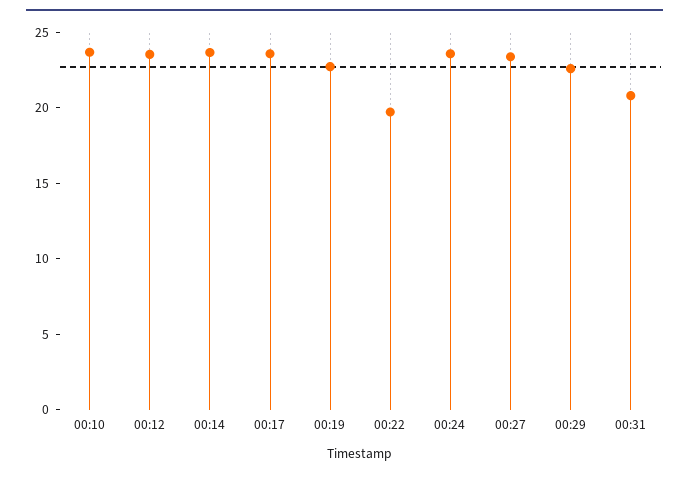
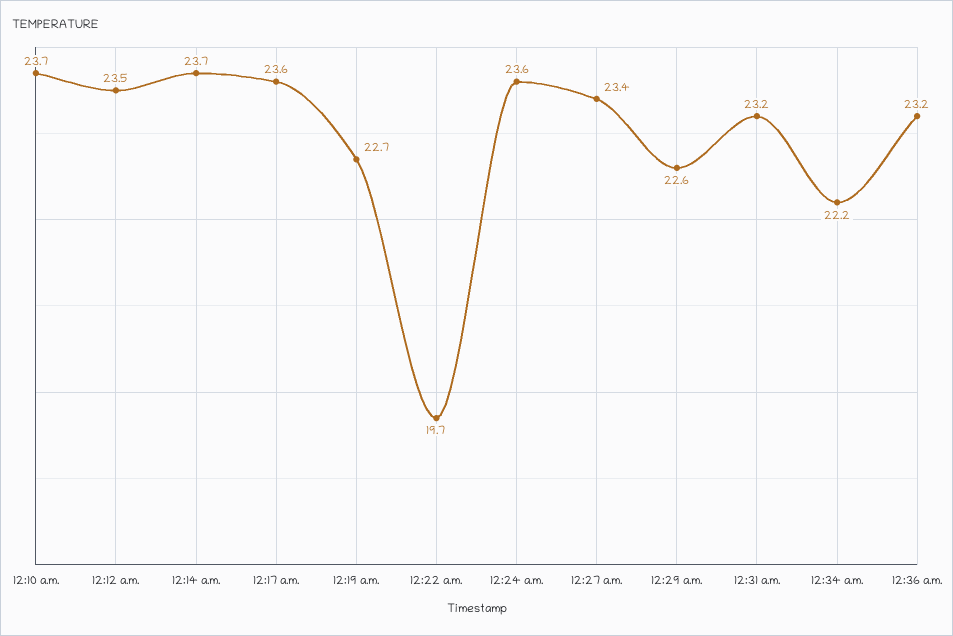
00:31: 21 -> 23.2
12:34 a.m.: none -> 22.2
12:36 a.m.: none -> 23.2

